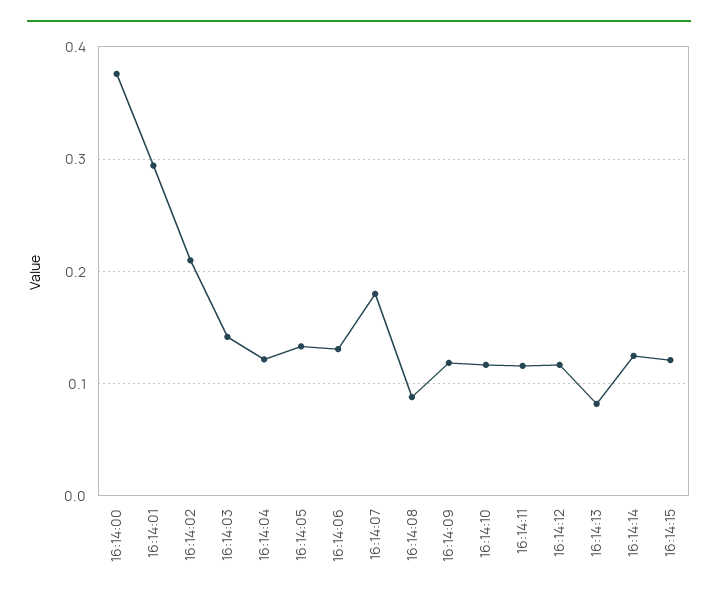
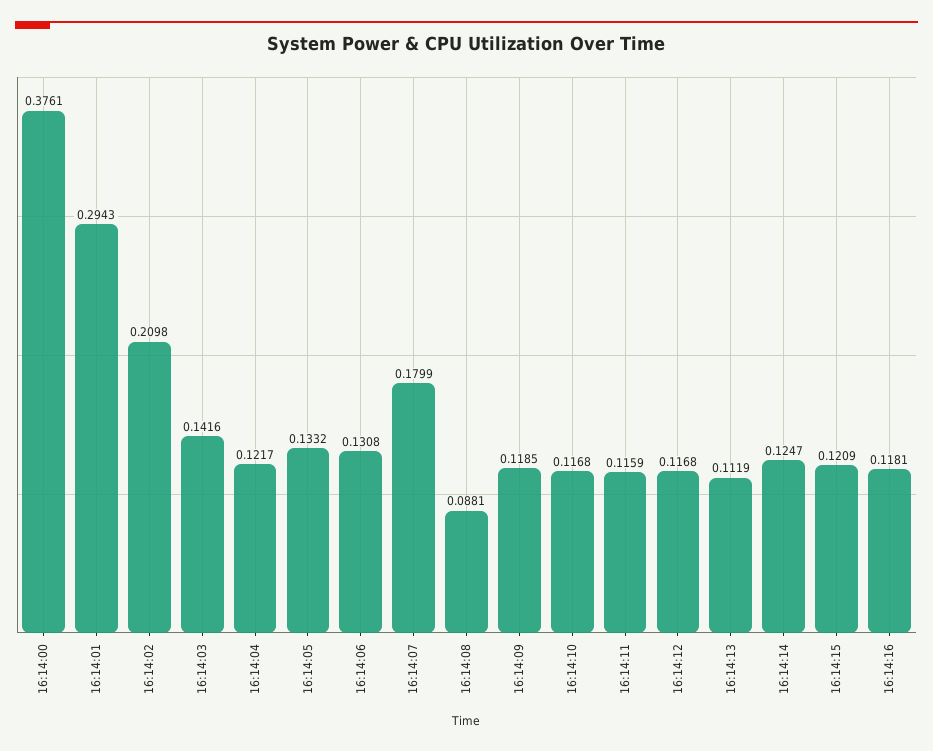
16:14:13: 0.08 -> 0.1119
16:14:16: none -> 0.1181

